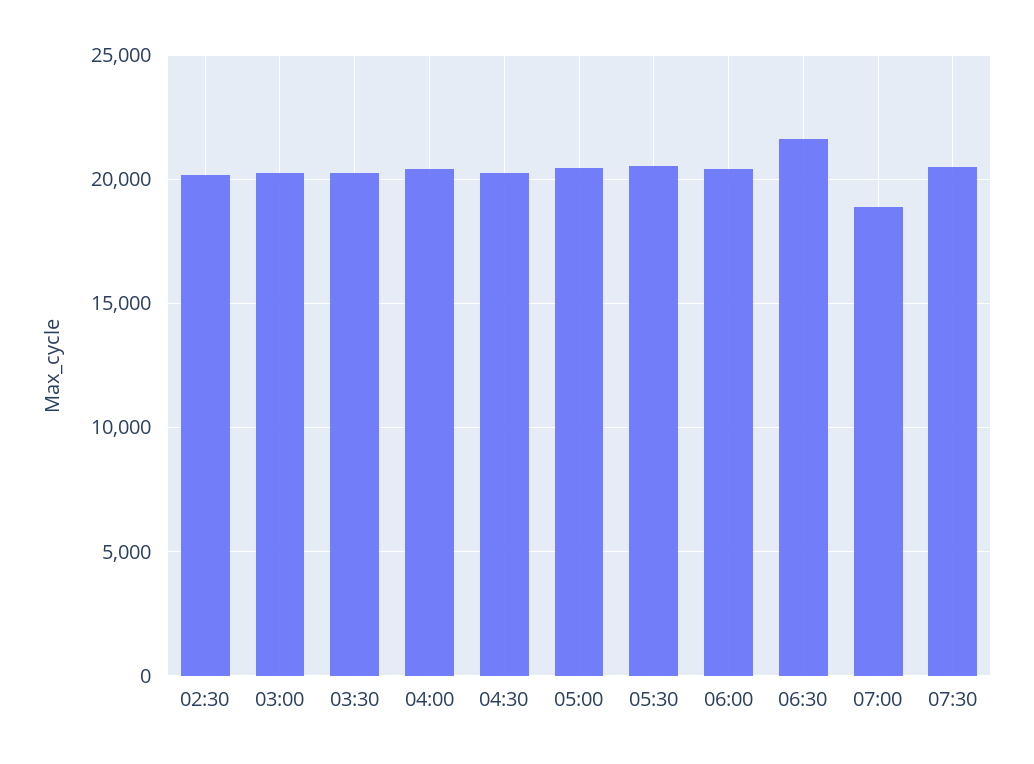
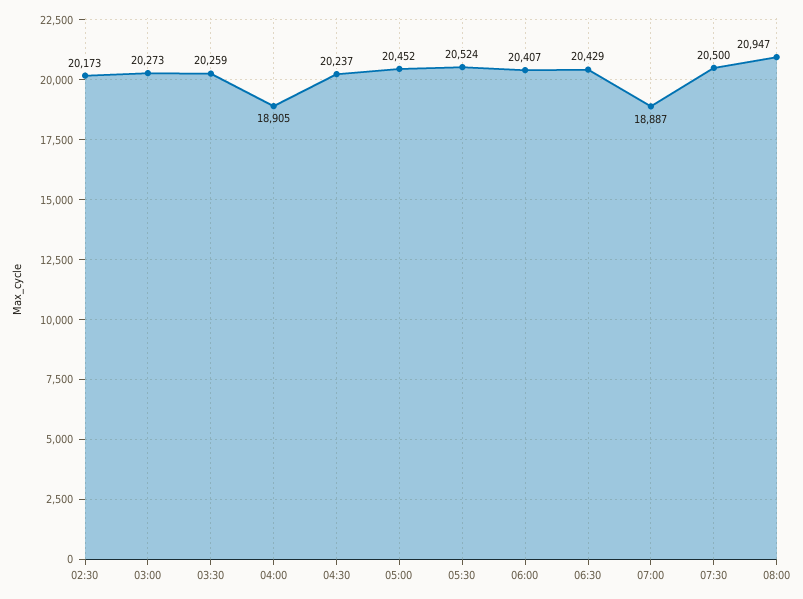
04:00: 20500 -> 18905
06:30: 21500 -> 20429
08:00: none -> 20947

